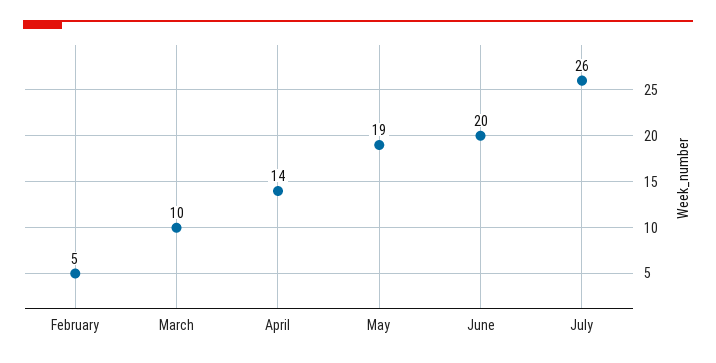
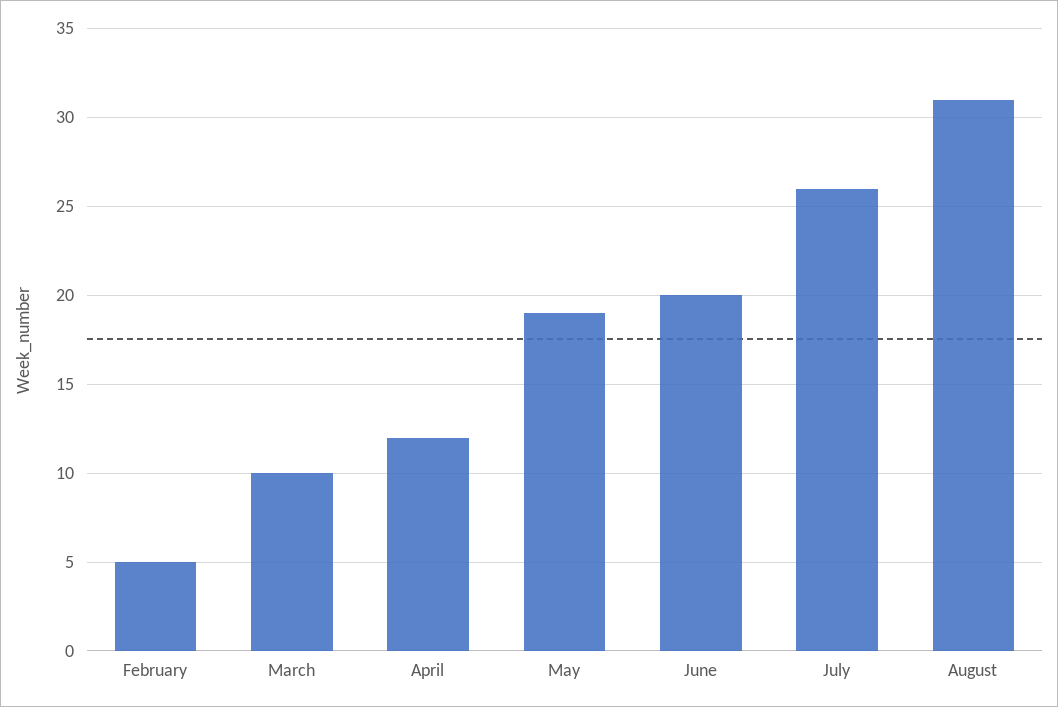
April: 14 -> 12
August: none -> 31

